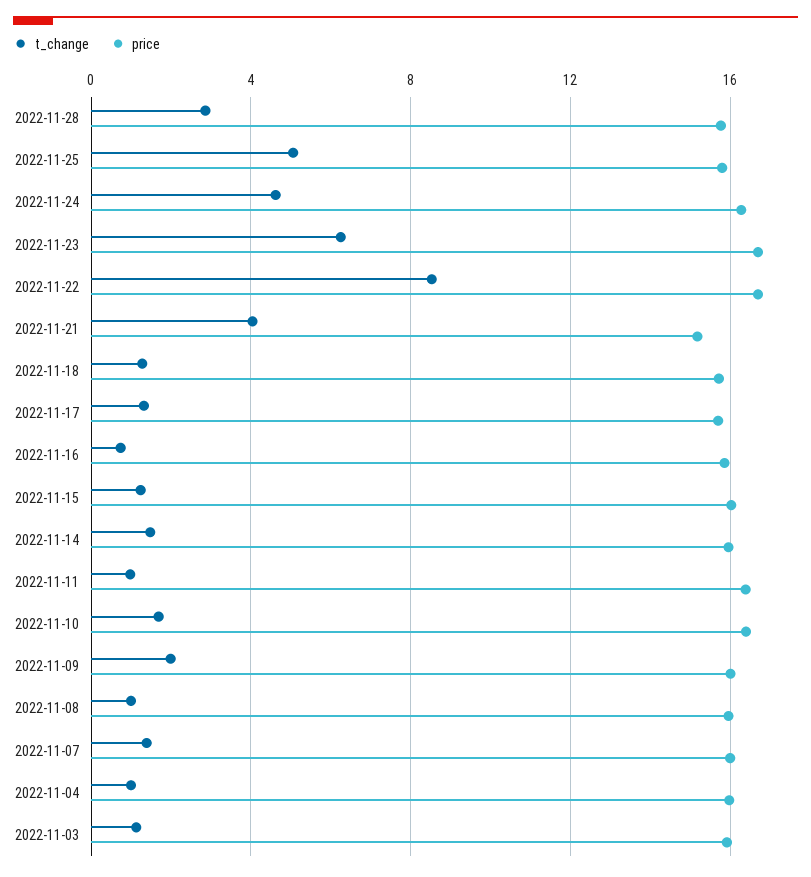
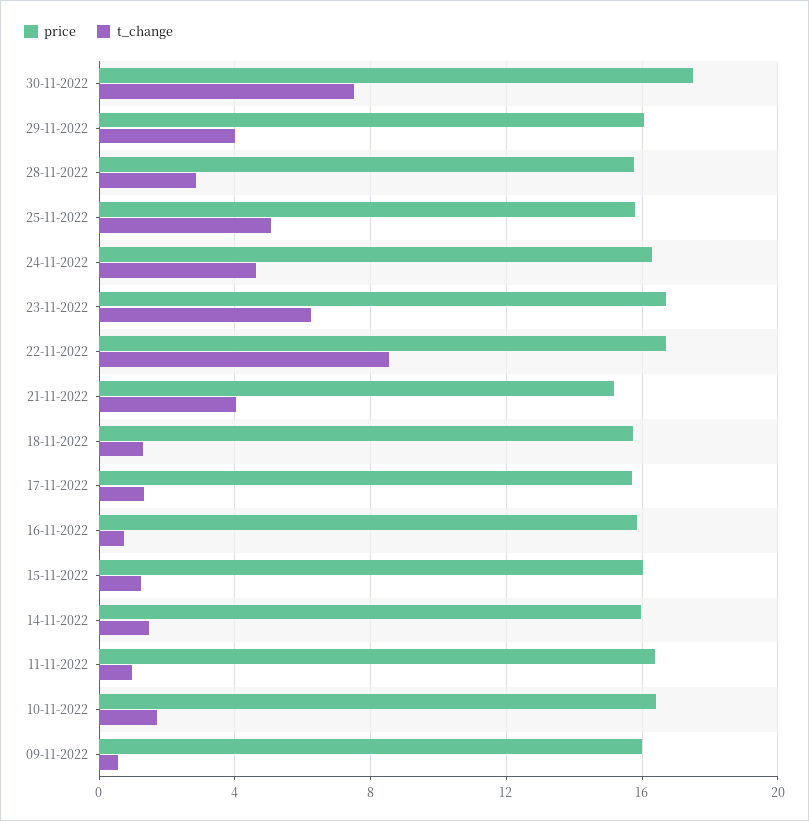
t_change, 2022-11-09: 2 -> 0.5
t_change, 2022-11-08: 1 -> none
price, 2022-11-08: 16 -> none
t_change, 2022-11-07: 1.5 -> none
price, 2022-11-07: 16 -> none
t_change, 2022-11-04: 1 -> none
price, 2022-11-04: 16 -> none
t_change, 2022-11-03: 1 -> none
price, 2022-11-03: 16 -> none
price, 30-11-2022: none -> 17.5
t_change, 30-11-2022: none -> 7.5
price, 29-11-2022: none -> 16
t_change, 29-11-2022: none -> 4

